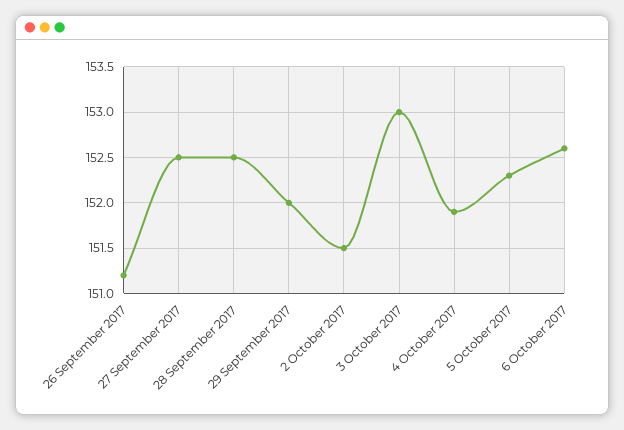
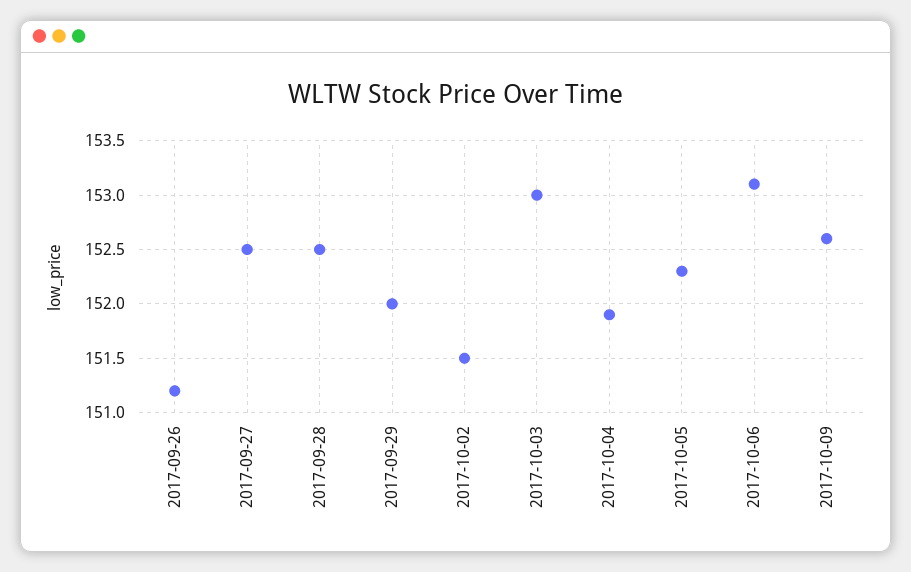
6 October 2017: 152.6 -> 153.1
2017-10-09: none -> 152.6

